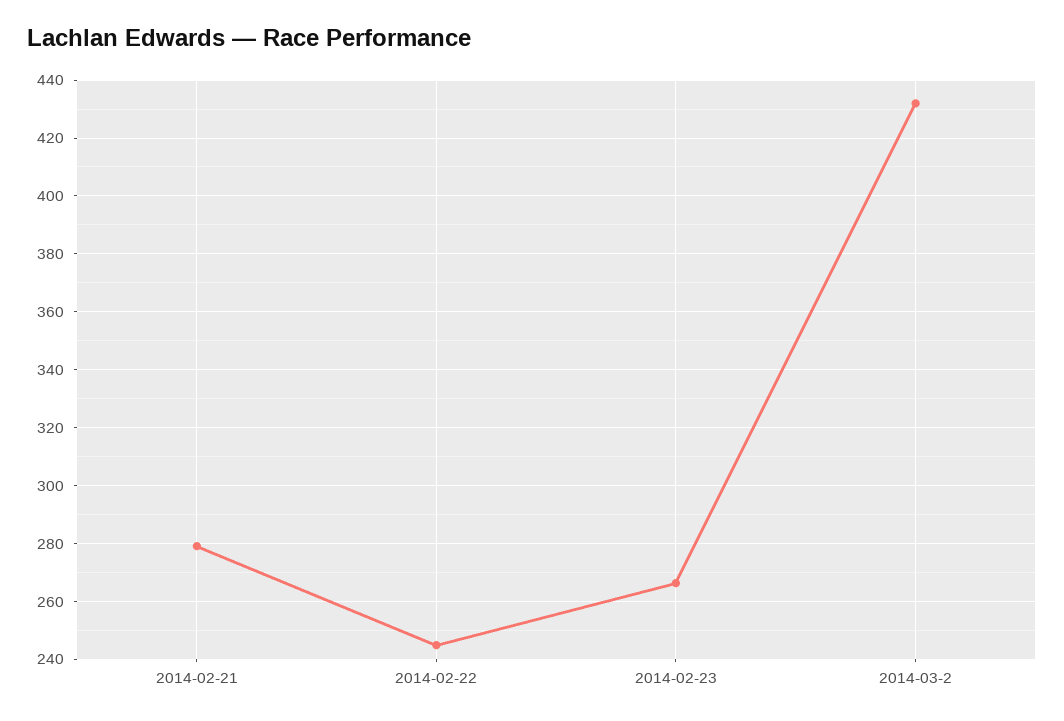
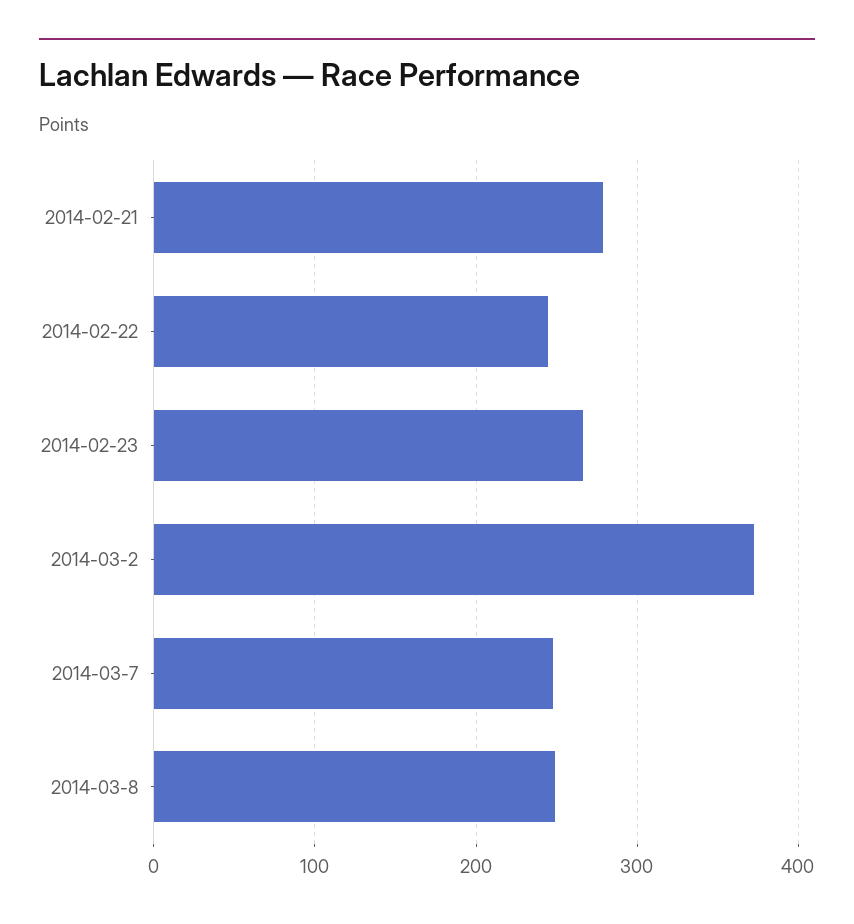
2014-03-2: 432.5 -> 370
2014-03-7: none -> 250
2014-03-8: none -> 250

